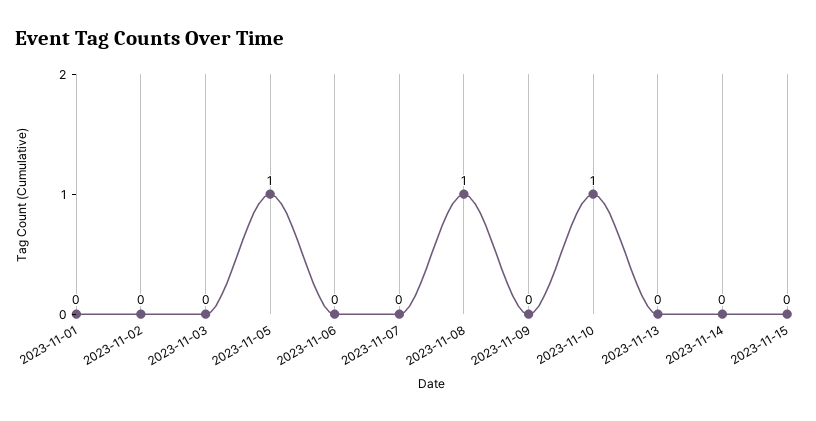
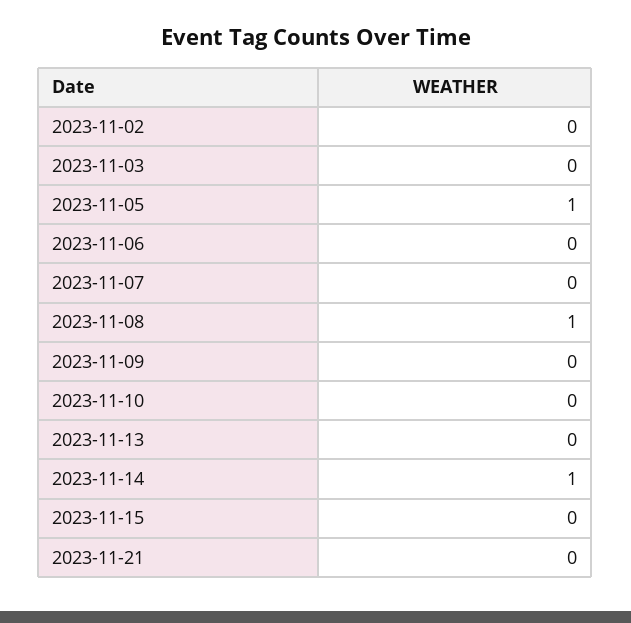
2023-11-01: 0 -> none
2023-11-10: 1 -> 0
2023-11-14: 0 -> 1
2023-11-21: none -> 0

